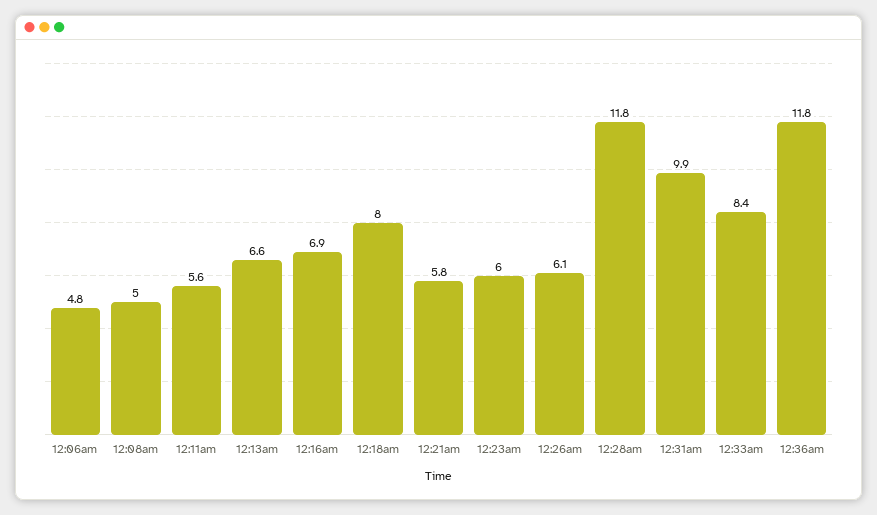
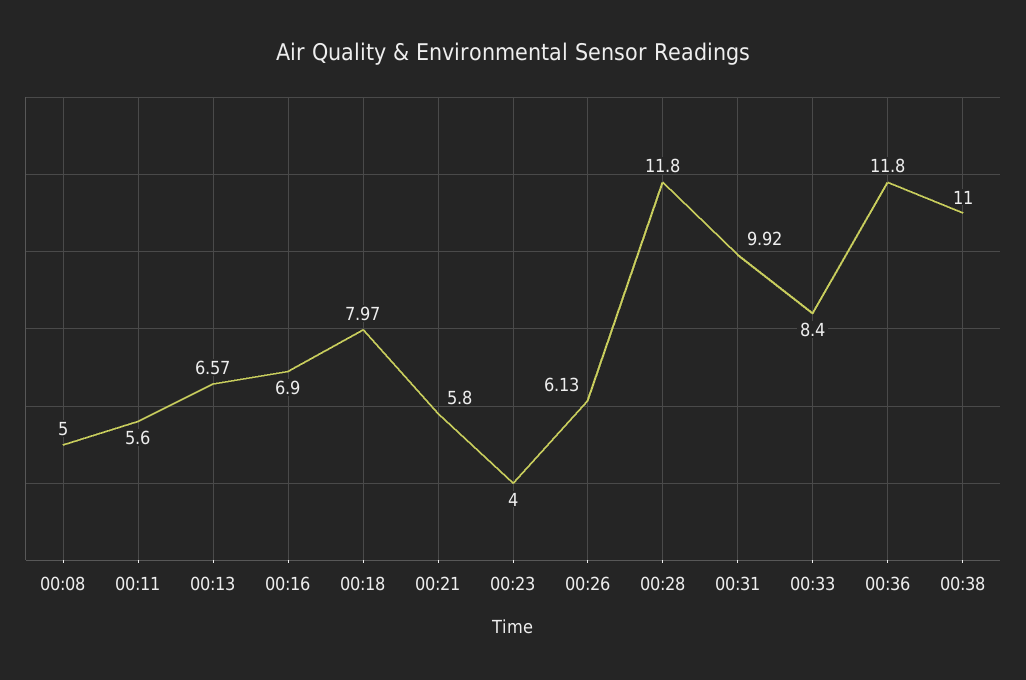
12:06am: 4.8 -> none
12:23am: 6 -> 4
00:38: none -> 11

